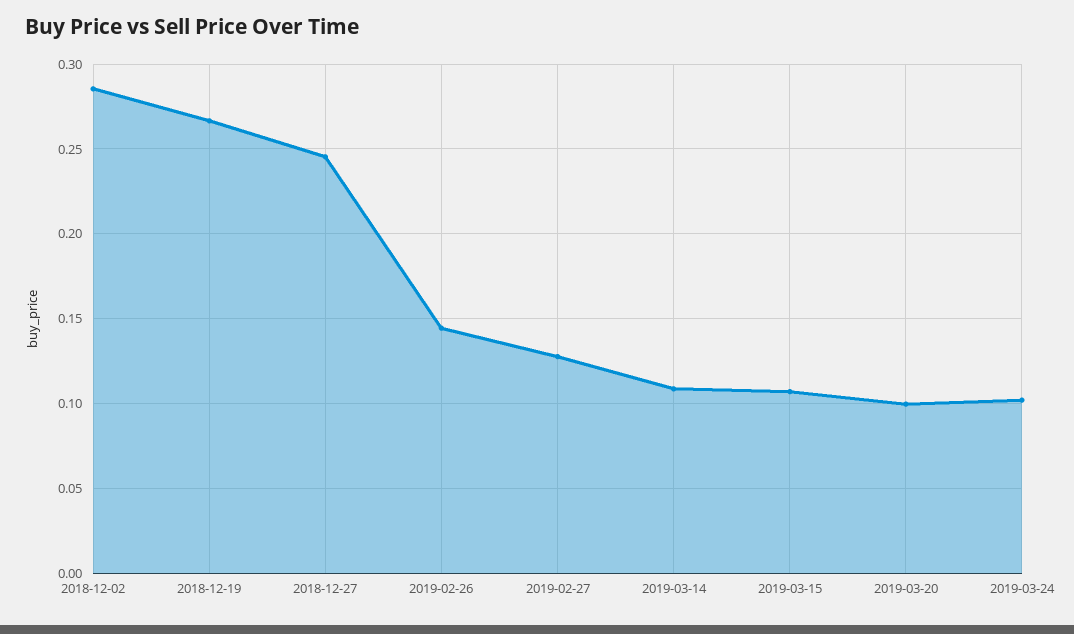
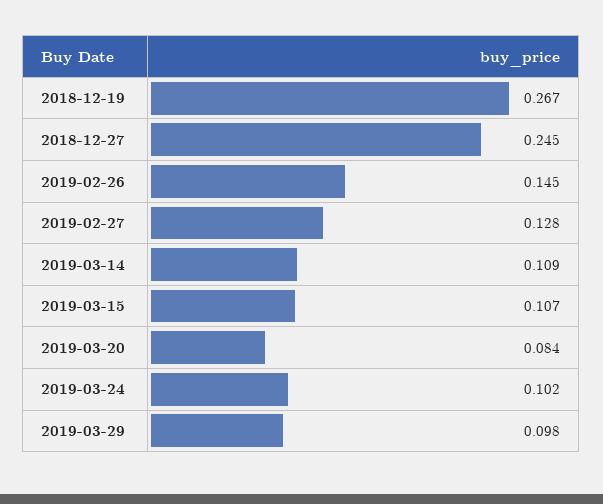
2018-12-02: 0.285 -> none
2019-03-20: 0.1 -> 0.084
2019-03-29: none -> 0.098

